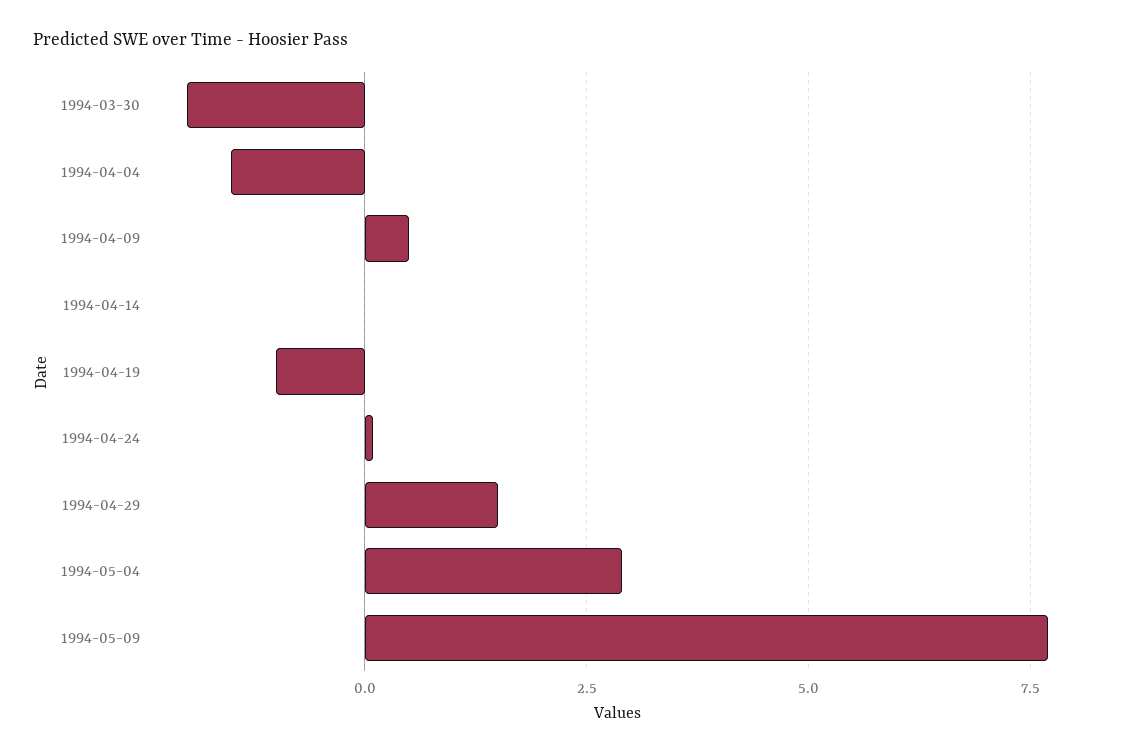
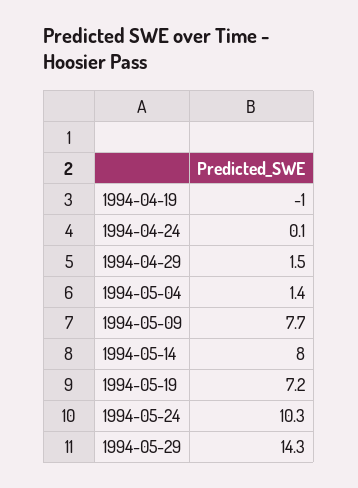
1994-03-30: -2 -> none
1994-04-04: -1.5 -> none
1994-04-09: 0.5 -> none
1994-04-14: 0 -> none
1994-05-04: 3 -> 1.4
1994-05-14: none -> 8
1994-05-19: none -> 7.2
1994-05-24: none -> 10.3
1994-05-29: none -> 14.3

